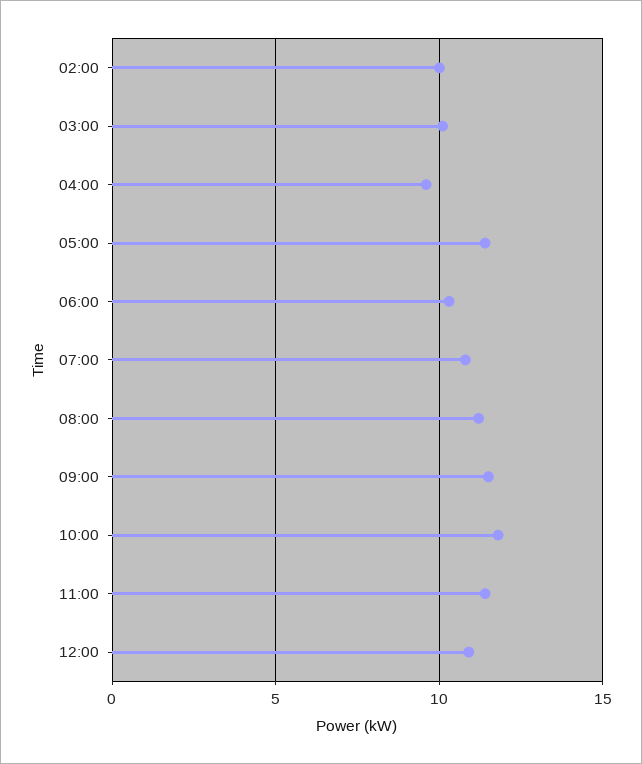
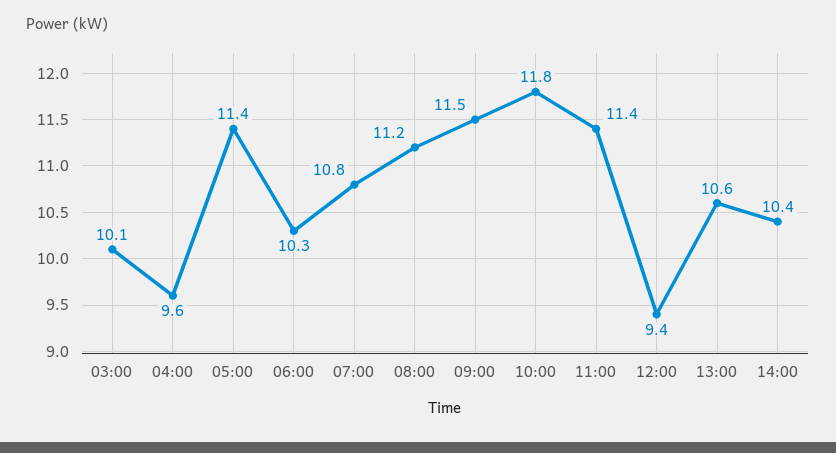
02:00: 10 -> none
12:00: 11 -> 9.4
13:00: none -> 10.6
14:00: none -> 10.4

